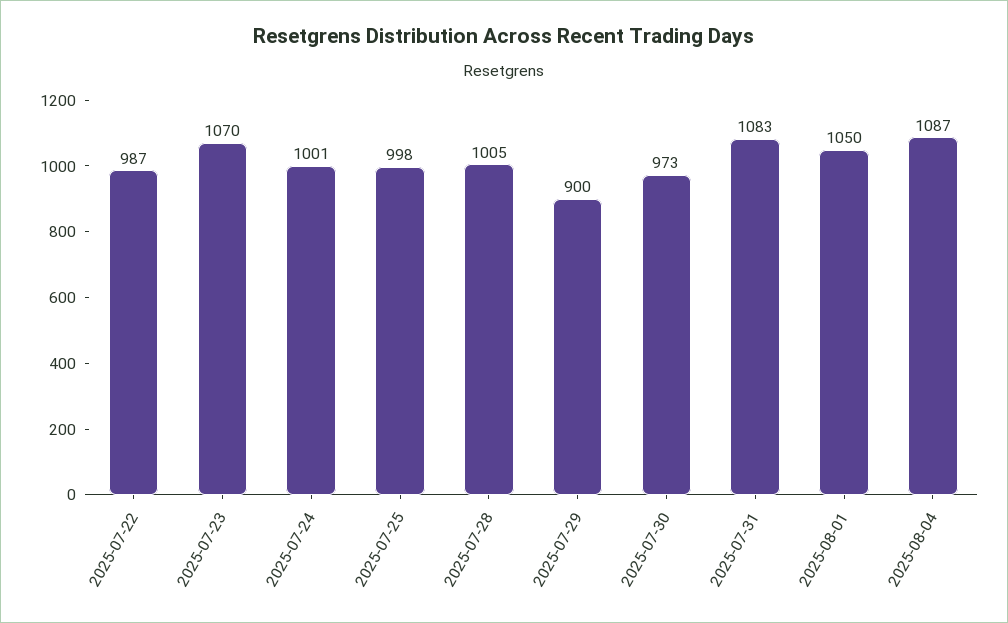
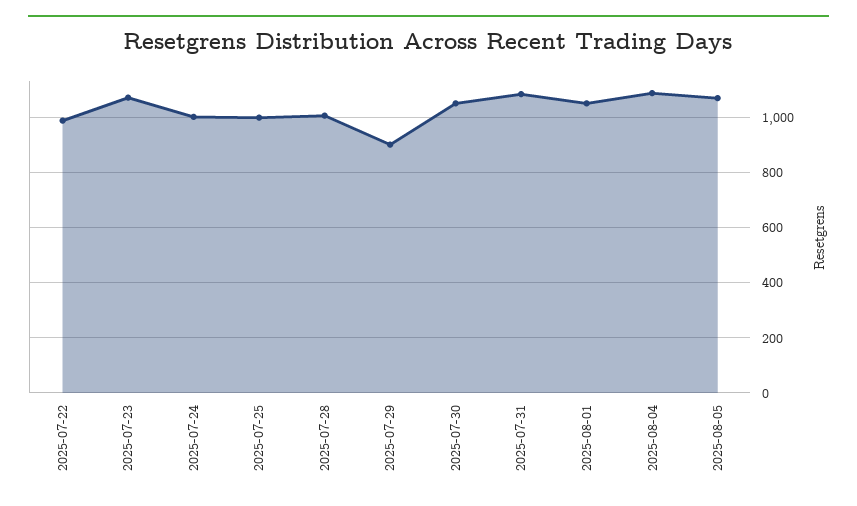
2025-07-30: 973 -> 1050
2025-08-05: none -> 1075

